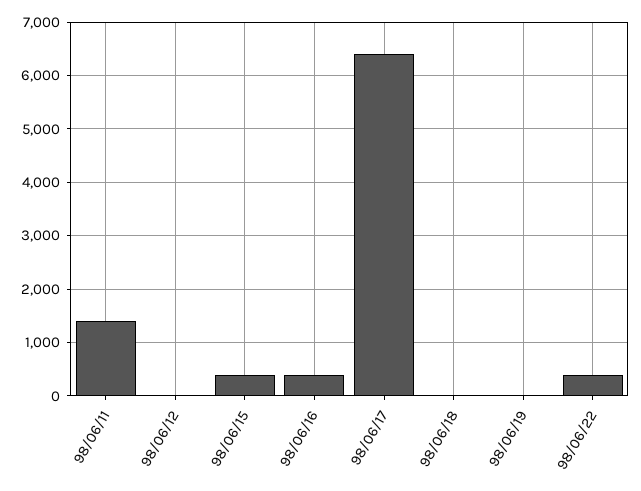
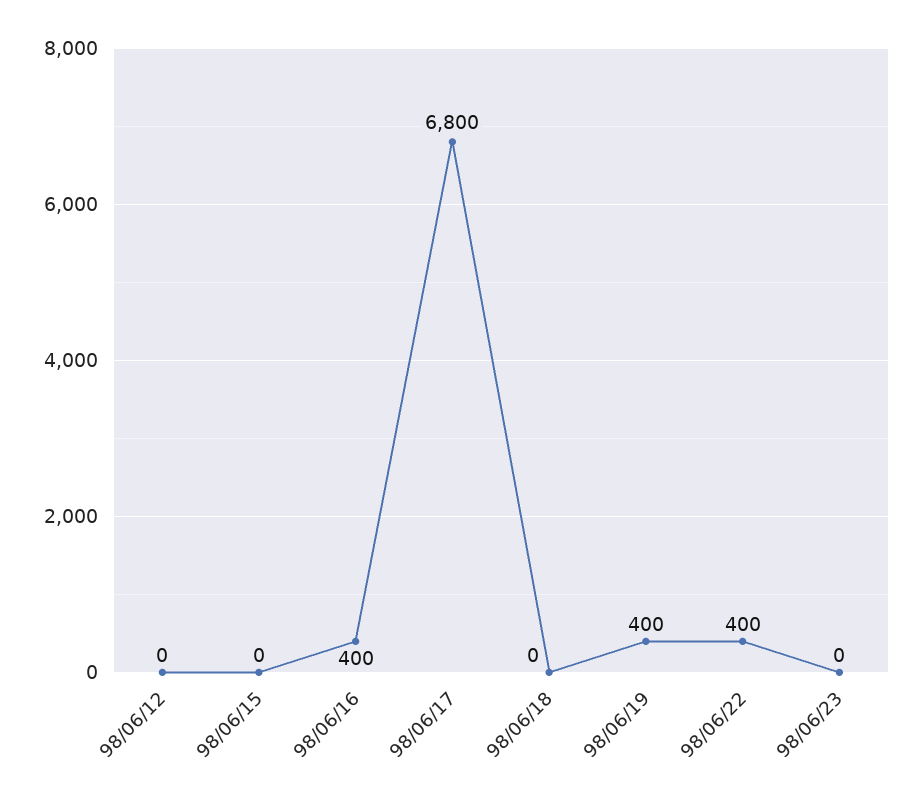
98/06/11: 1400 -> none
98/06/15: 400 -> 0
98/06/17: 6400 -> 6800
98/06/19: 0 -> 400
98/06/23: none -> 0

